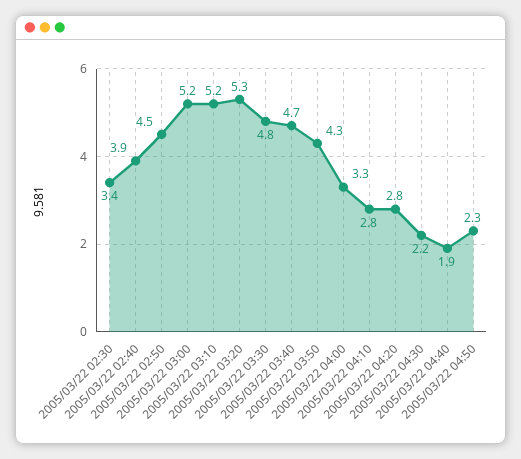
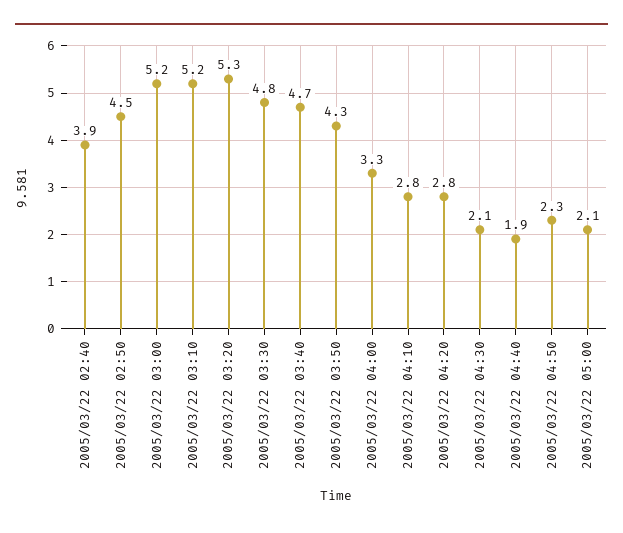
2005/03/22 02:30: 3.4 -> none
2005/03/22 04:30: 2.2 -> 2.1
2005/03/22 05:00: none -> 2.1

